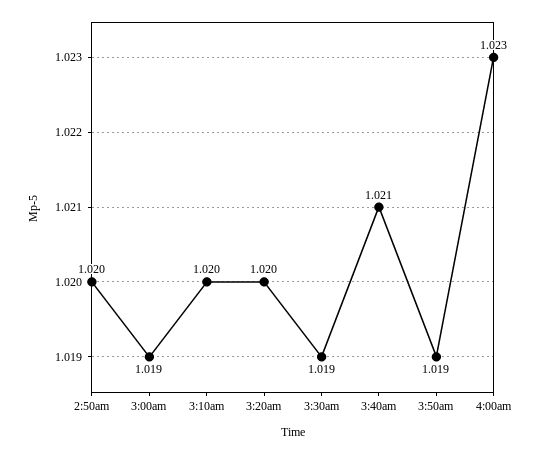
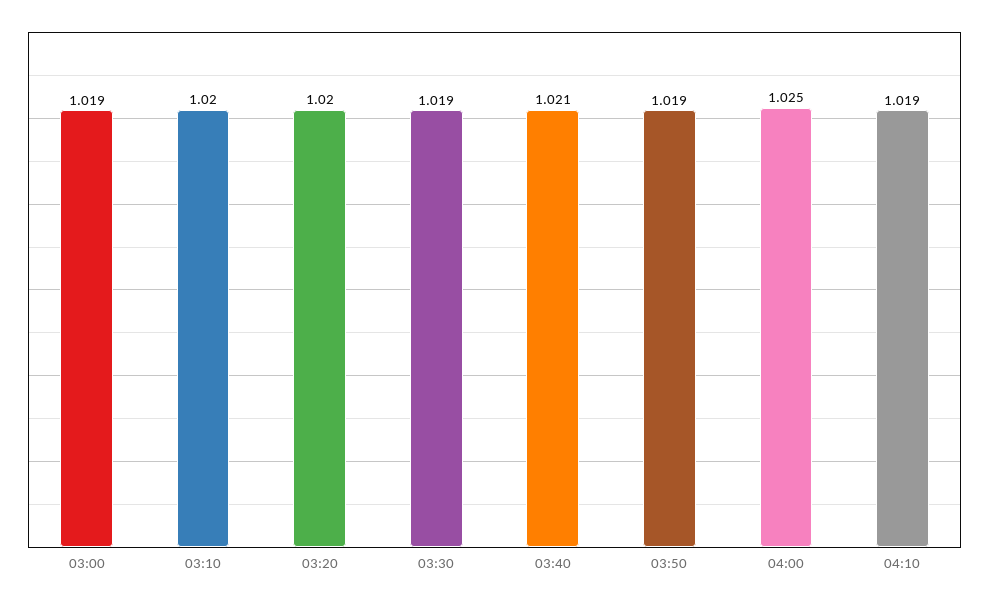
2:50am: 1.02 -> none
4:00am: 1.023 -> 1.025
04:10: none -> 1.019

